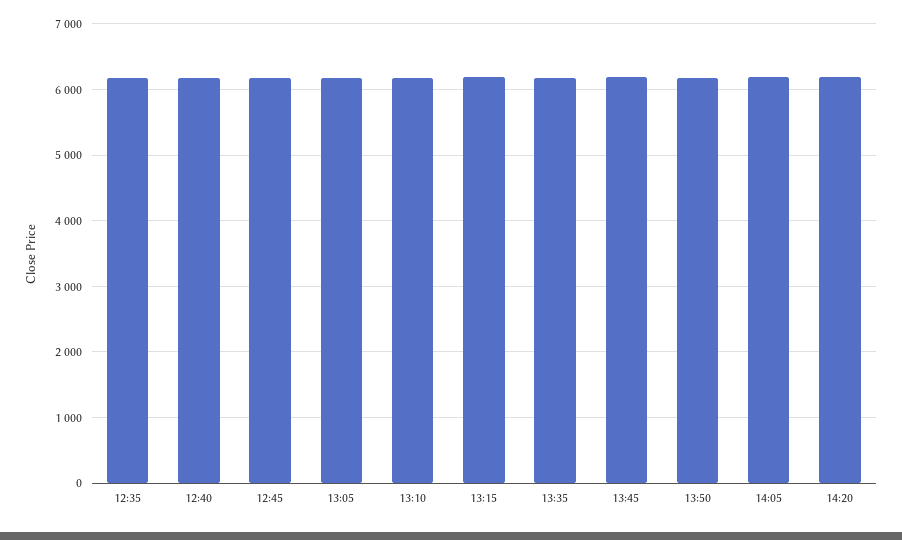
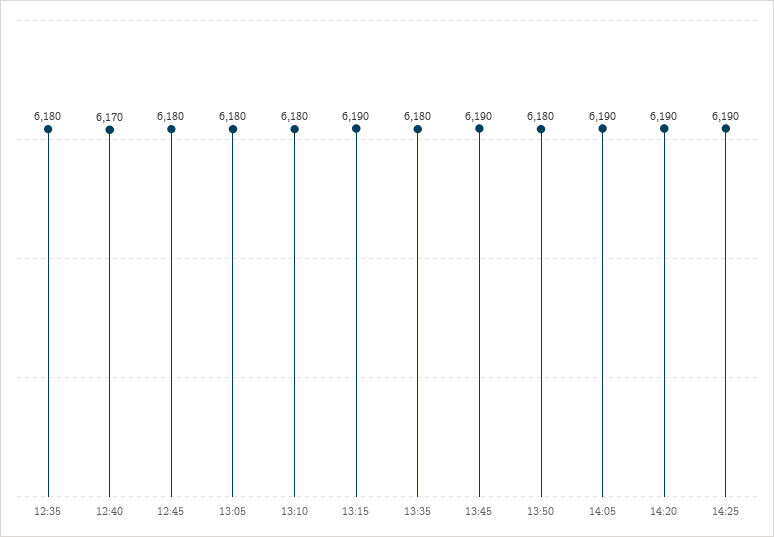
14:25: none -> 6190

